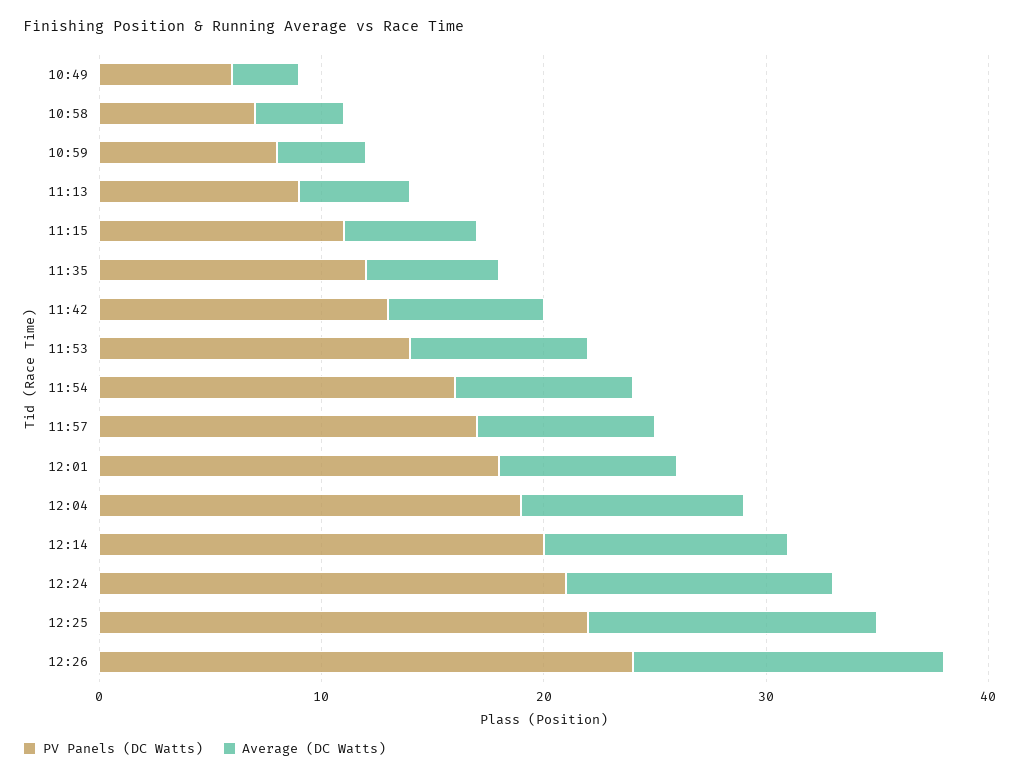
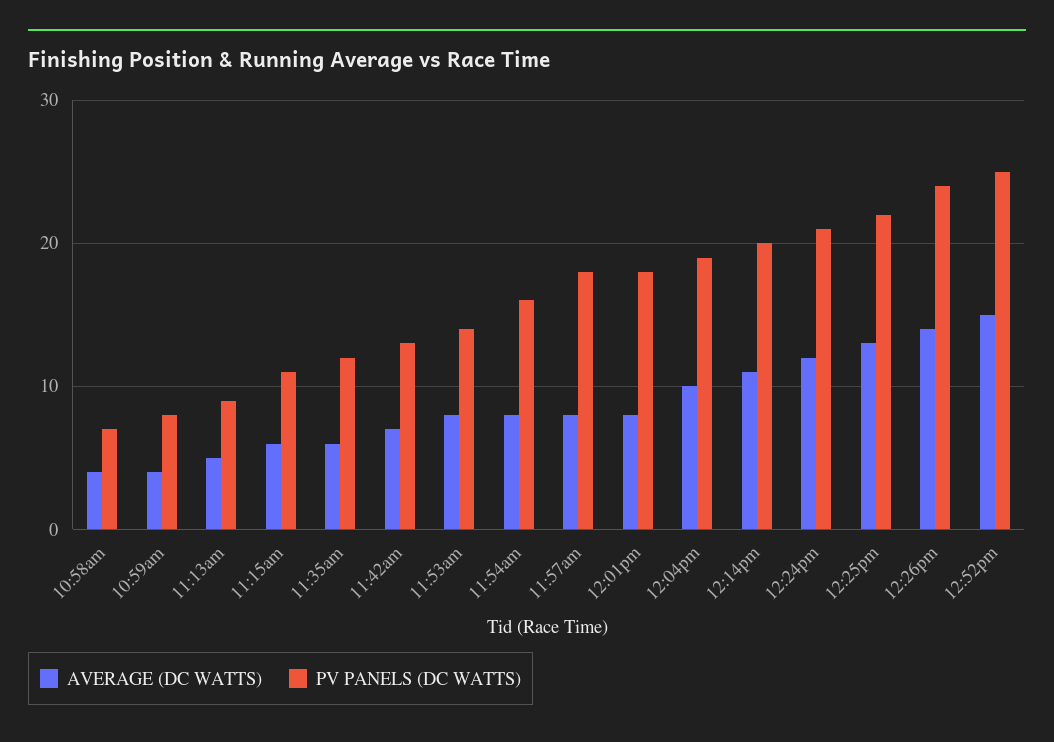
PV Panels (DC Watts), 10:49: 6 -> none
Average (DC Watts), 10:49: 3 -> none
PV Panels (DC Watts), 11:57: 17 -> 18
Average (DC Watts), 12:52pm: none -> 15
PV Panels (DC Watts), 12:52pm: none -> 25

